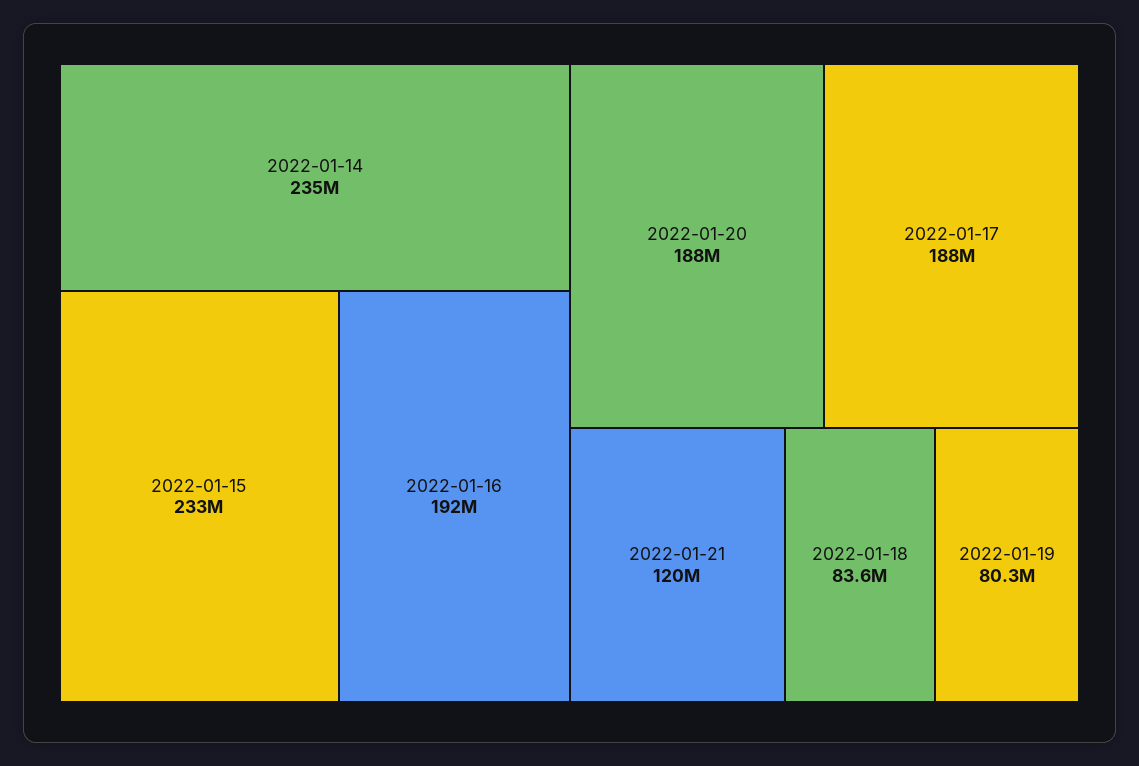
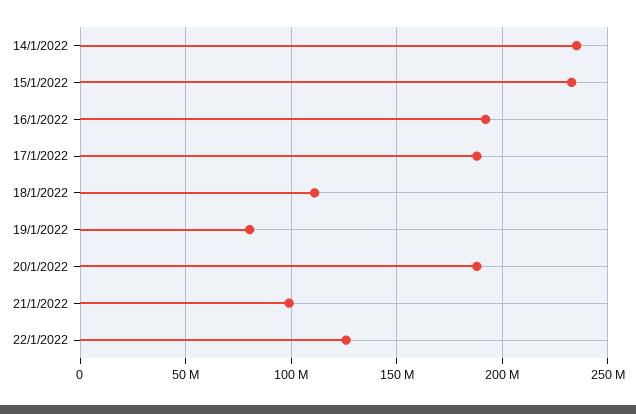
2022-01-21: 120000000 -> 100000000
2022-01-18: 83600000 -> 110000000
22/1/2022: none -> 125000000

